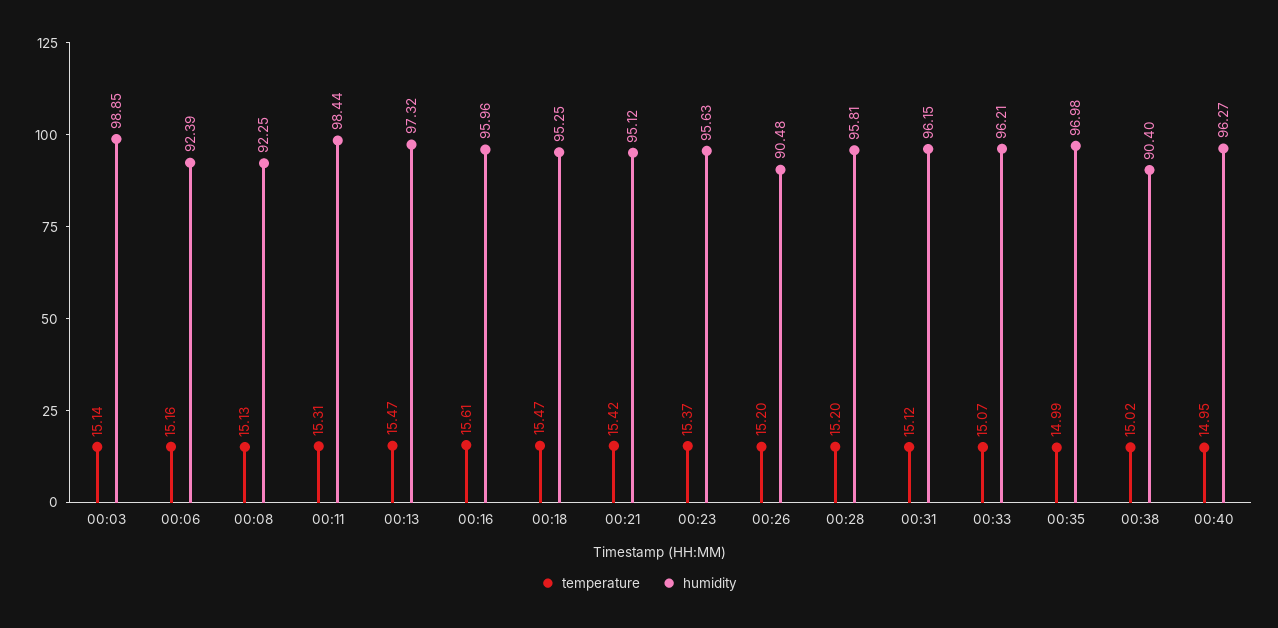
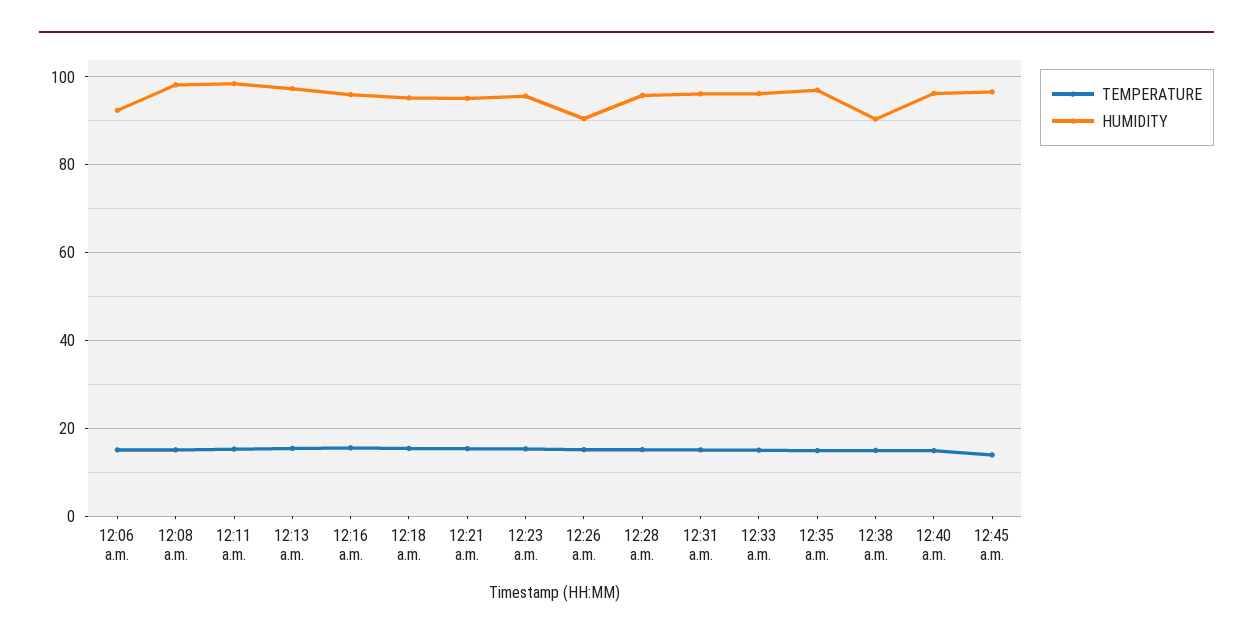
temperature, 00:03: 15.14 -> none
humidity, 00:03: 98.85 -> none
humidity, 00:08: 92.25 -> 98
temperature, 12:45 a.m.: none -> 14
humidity, 12:45 a.m.: none -> 96

